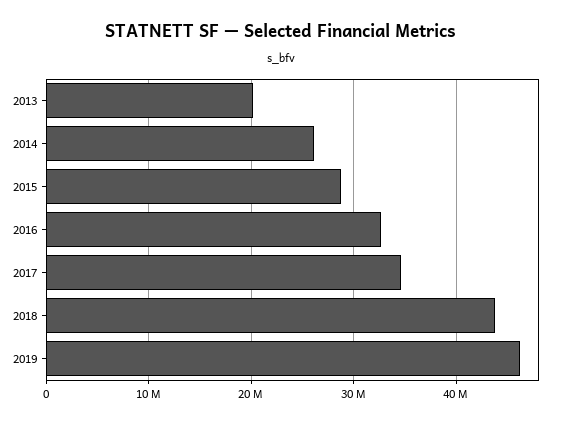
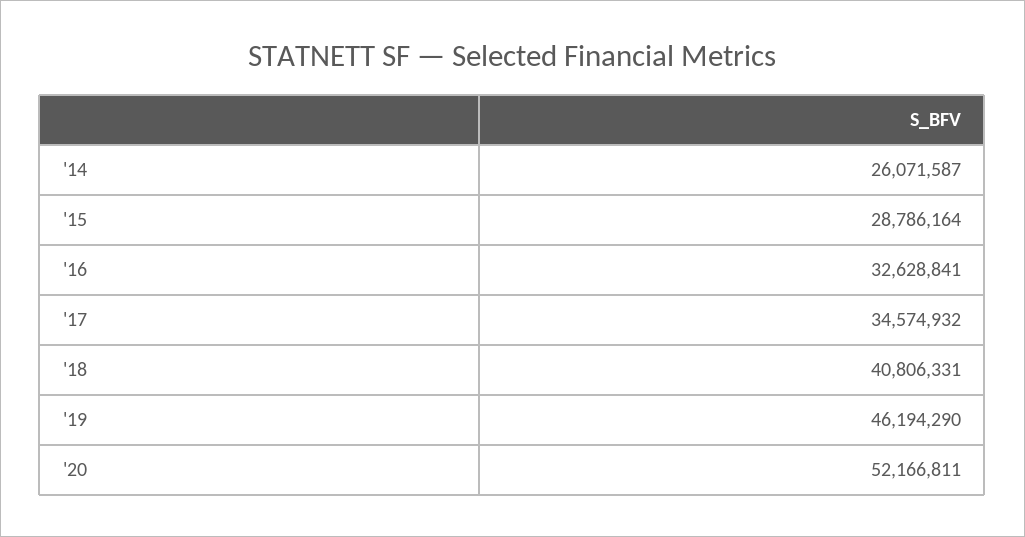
2013: 20000000 -> none
2018: 44000000 -> 40806331
'20: none -> 52166811

